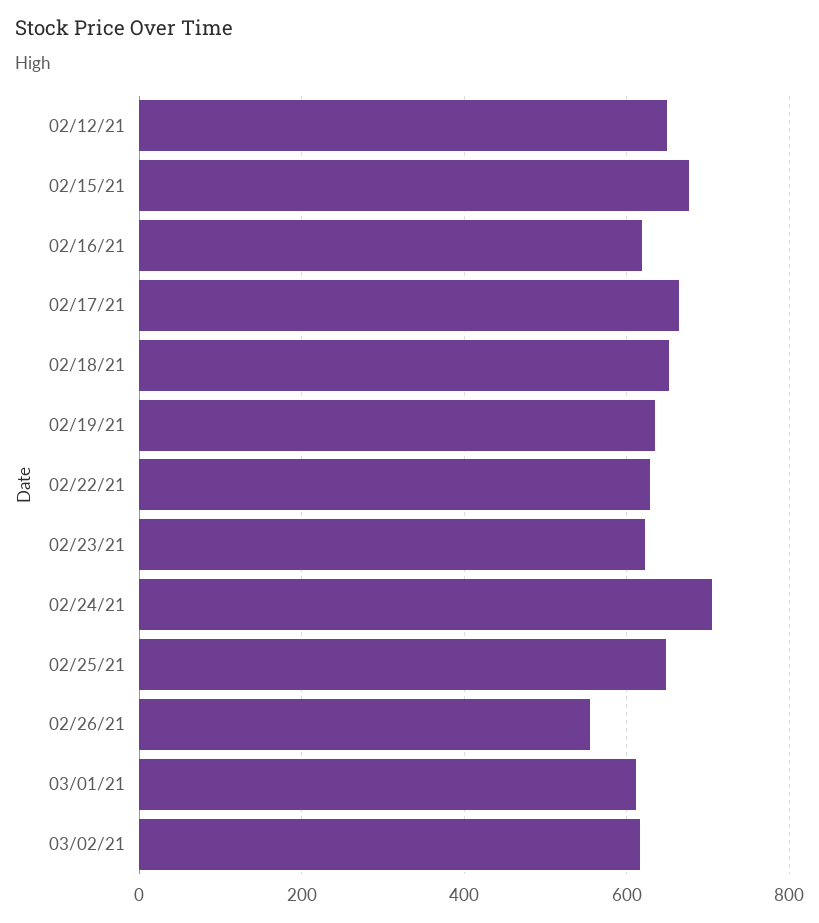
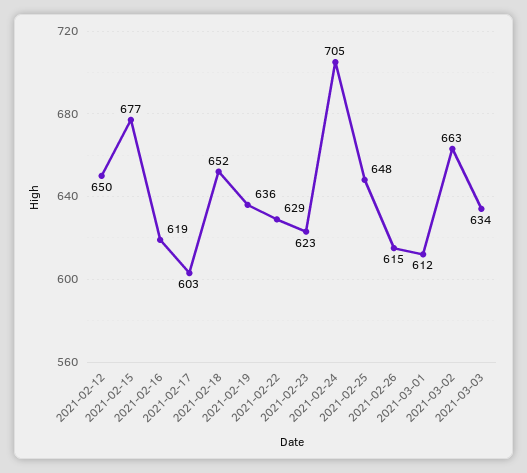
02/17/21: 660 -> 603
02/26/21: 560 -> 615
03/02/21: 620 -> 663
2021-03-03: none -> 634

